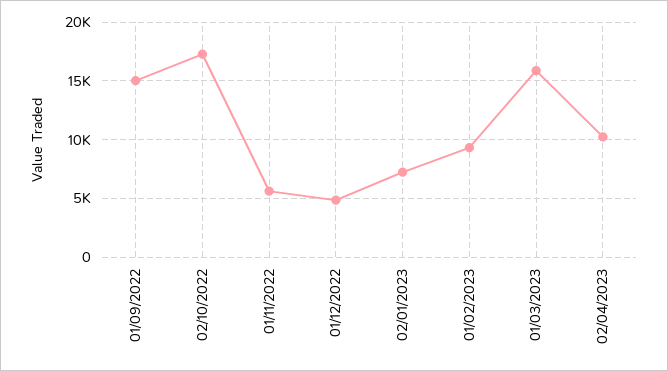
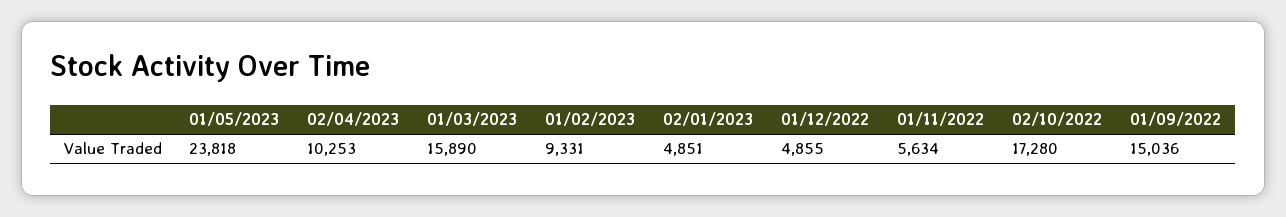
02/01/2023: 7000 -> 4851
01/05/2023: none -> 23818

